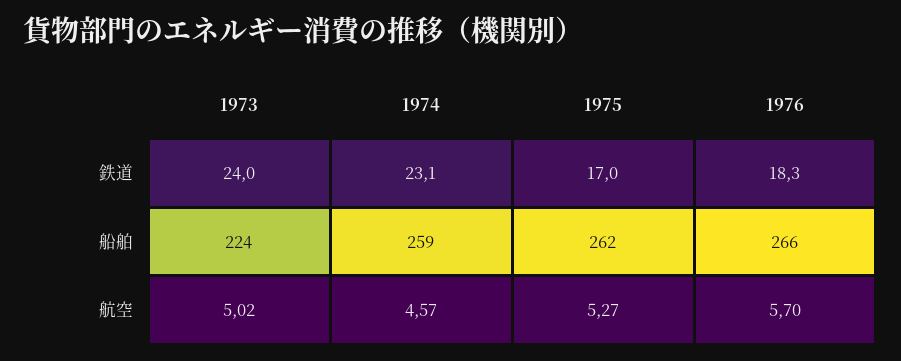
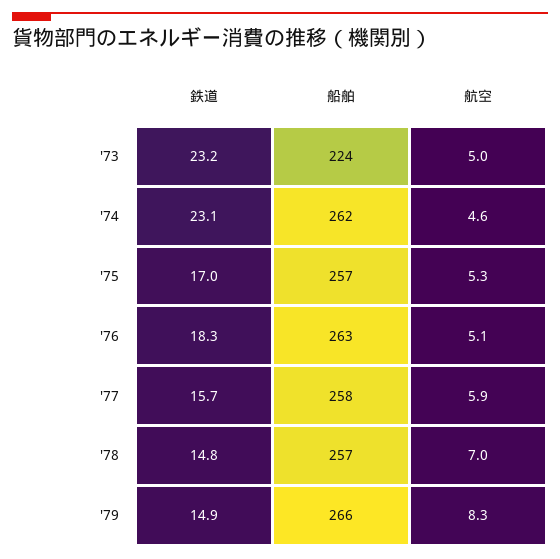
1973, 鉄道: 24 -> 23.2
1974, 船舶: 259 -> 262
1975, 船舶: 262 -> 257
1976, 船舶: 266 -> 263
1976, 航空: 5.7 -> 5.1
'77, 鉄道: none -> 15.7
'77, 船舶: none -> 258
'77, 航空: none -> 5.9
'78, 鉄道: none -> 14.8
'78, 船舶: none -> 257
'78, 航空: none -> 7
'79, 鉄道: none -> 14.9
'79, 船舶: none -> 266
'79, 航空: none -> 8.3

